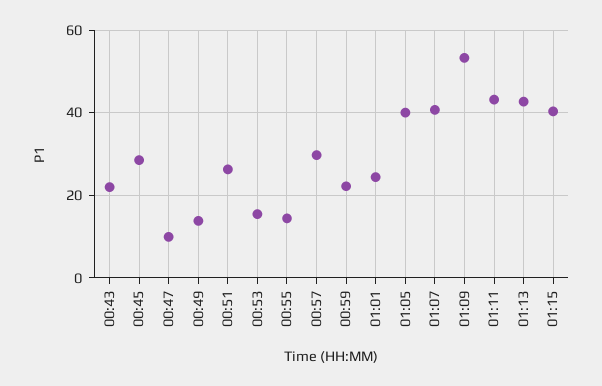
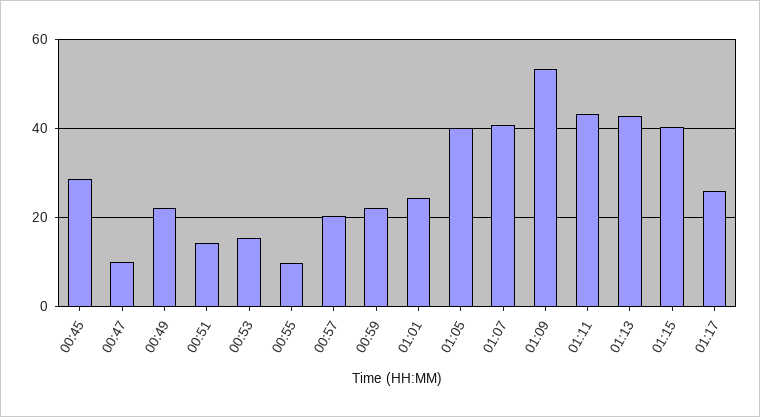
00:43: 22 -> none
00:49: 14 -> 22
00:51: 26 -> 14
00:55: 14 -> 10
00:57: 30 -> 20
01:17: none -> 26

